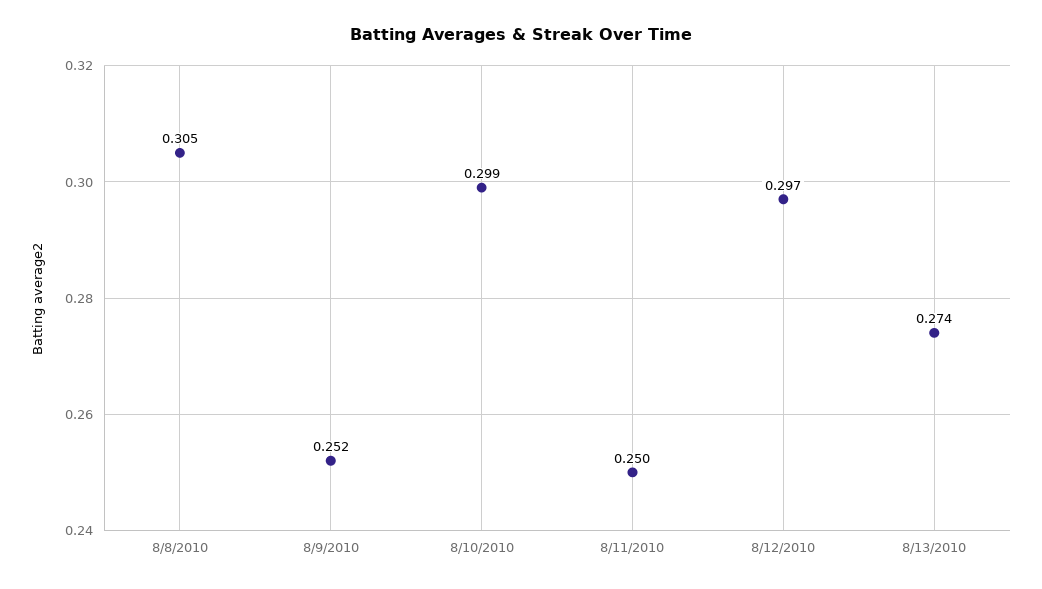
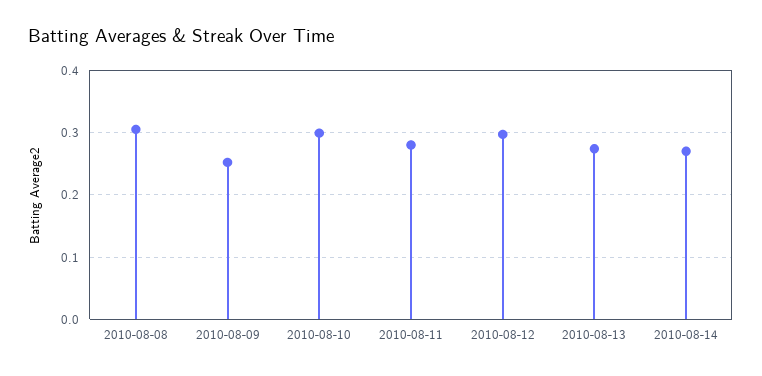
8/11/2010: 0.25 -> 0.28
2010-08-14: none -> 0.27

